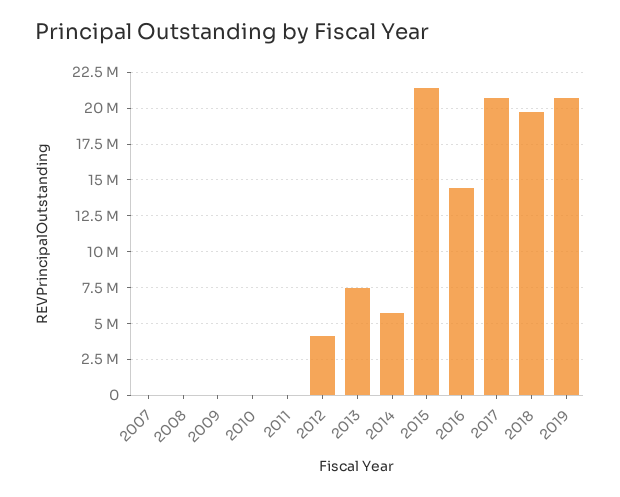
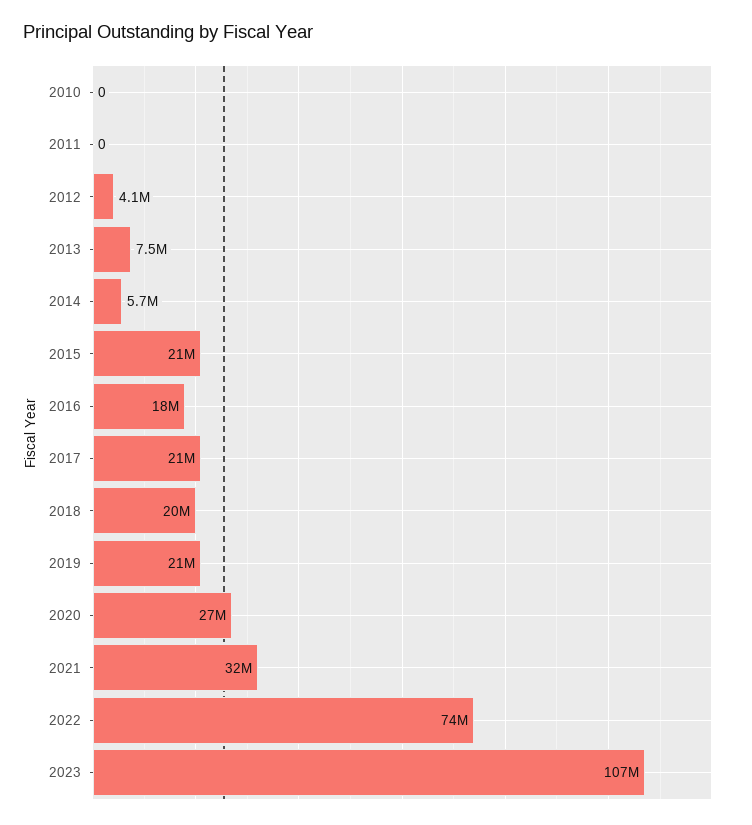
2007: 0 -> none
2008: 0 -> none
2009: 0 -> none
2016: 14500000 -> 18000000
2020: none -> 27000000
2021: none -> 32000000
2022: none -> 74000000
2023: none -> 107000000

